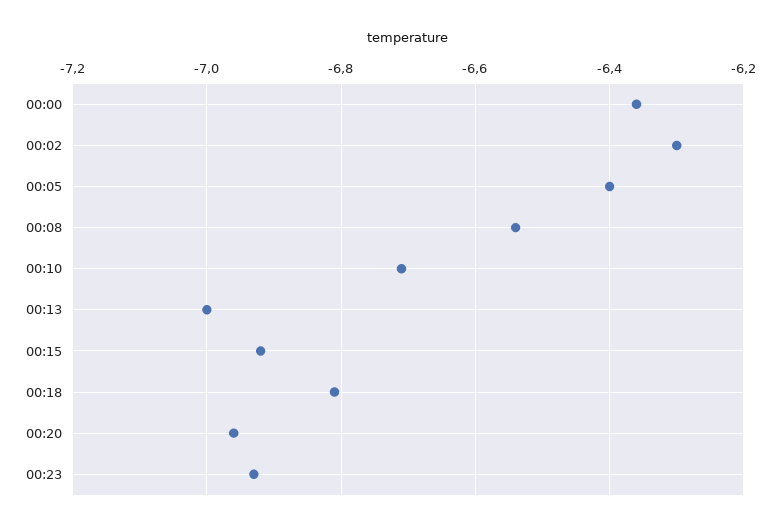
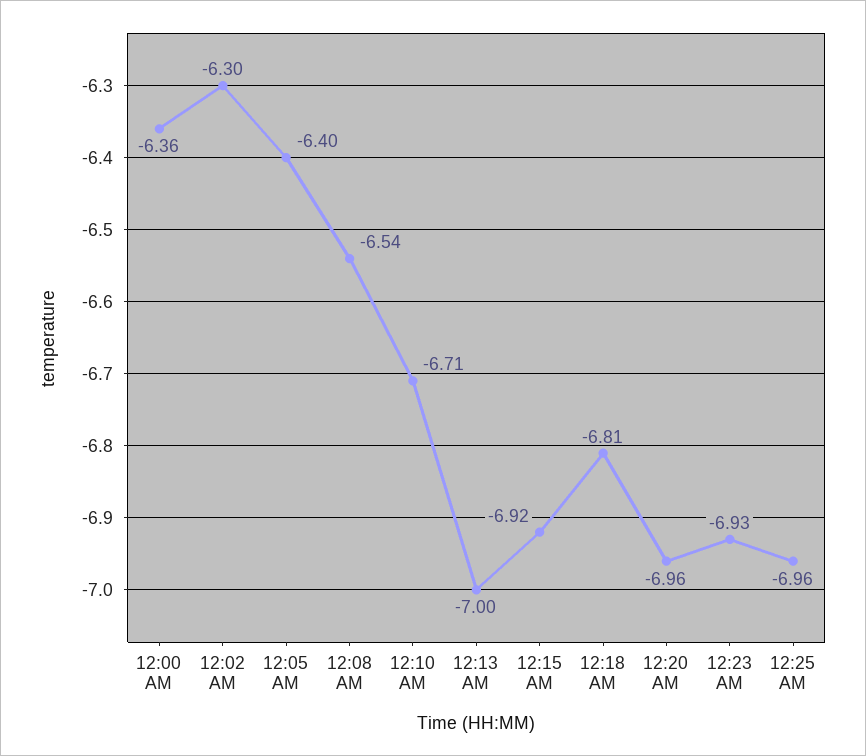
12:25 AM: none -> -6.96

